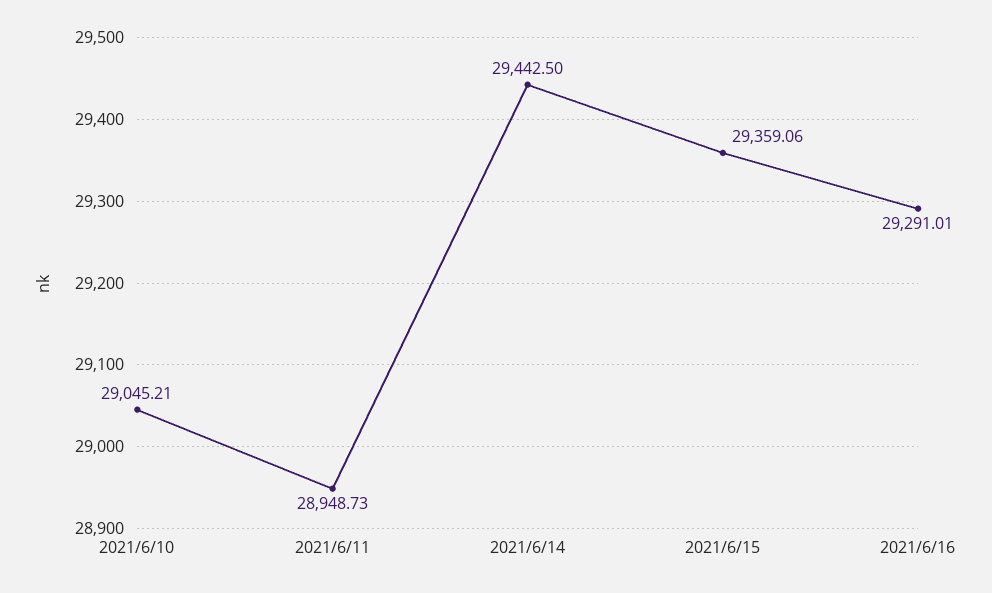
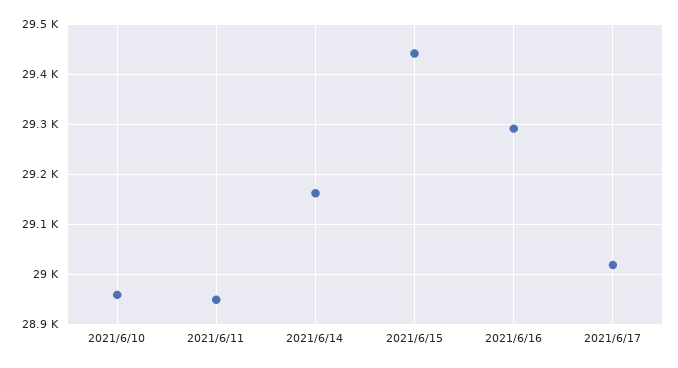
2021/6/10: 29045.21 -> 28960
2021/6/14: 29442.5 -> 29160
2021/6/15: 29359.06 -> 29440
2021/6/17: none -> 29020

